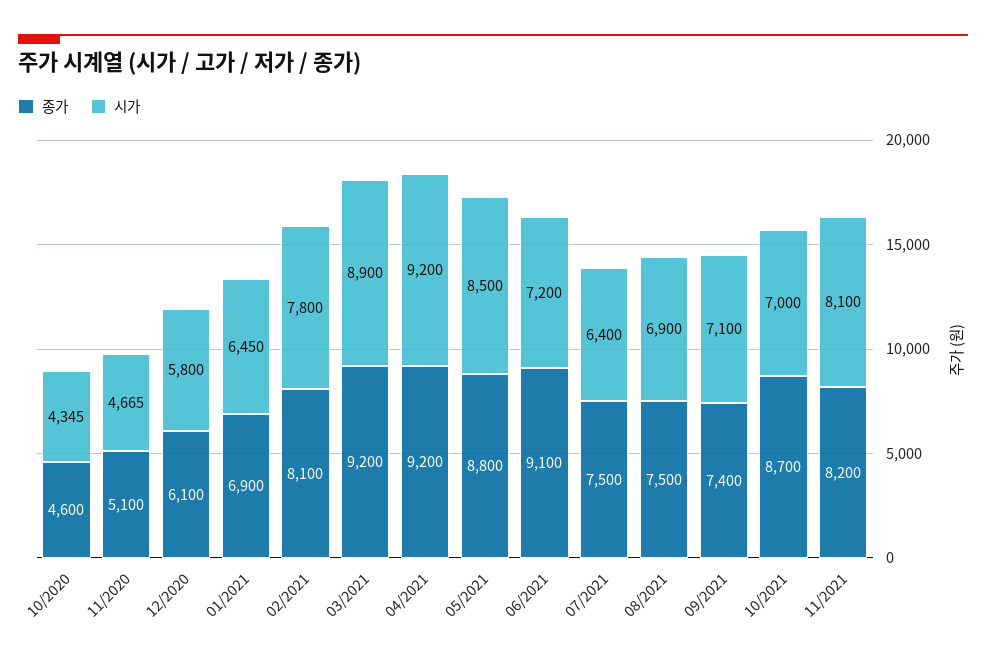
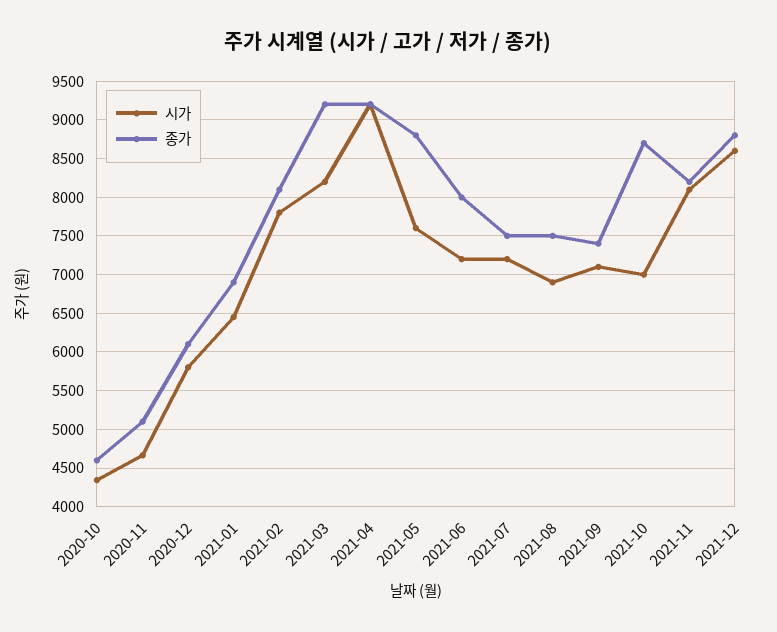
시가, 03/2021: 8900 -> 8200
시가, 05/2021: 8500 -> 7600
종가, 06/2021: 9100 -> 8000
시가, 07/2021: 6400 -> 7200
시가, 2021-12: none -> 8600
종가, 2021-12: none -> 8800

